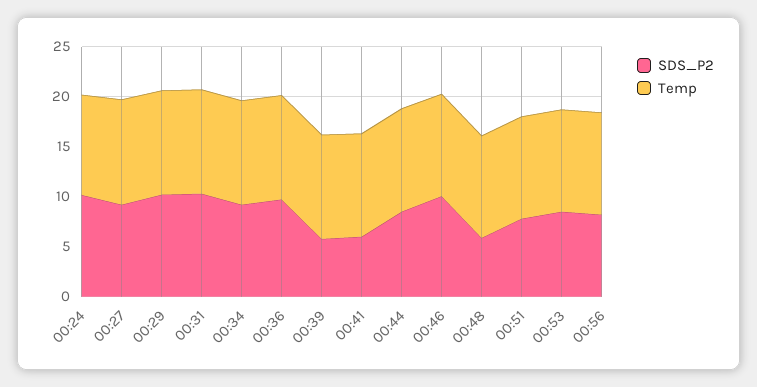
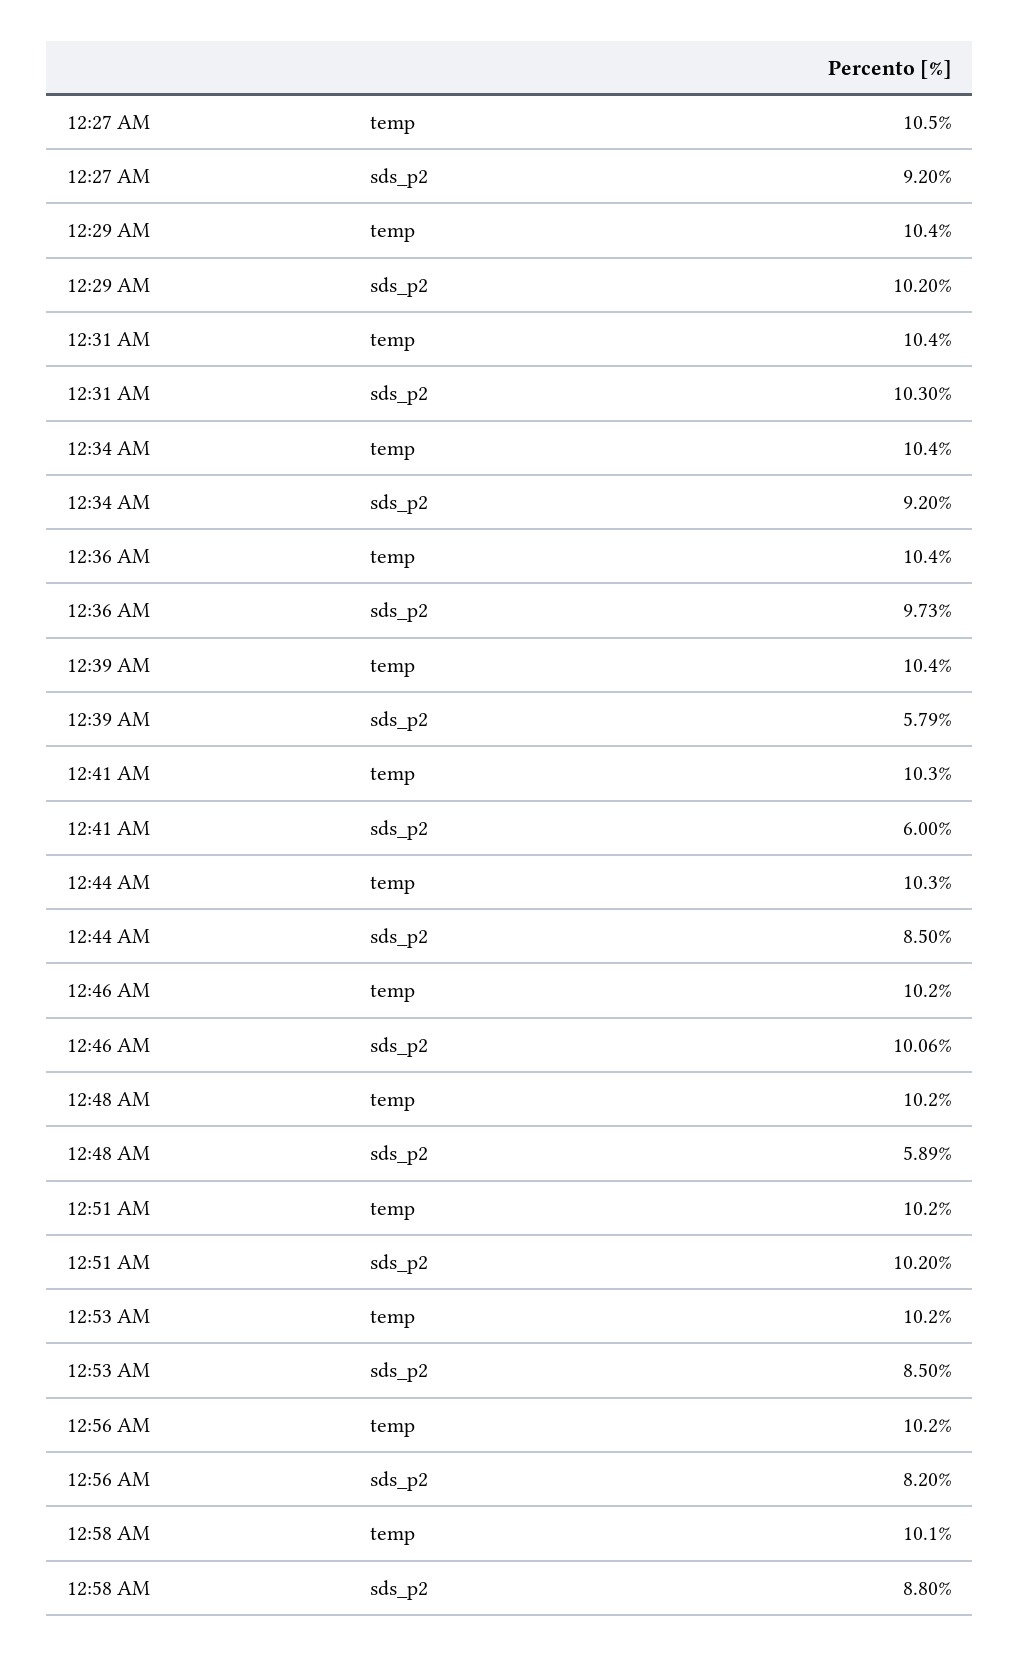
SDS_P2, 00:24: 10 -> none
Temp, 00:24: 10 -> none
SDS_P2, 00:51: 8 -> 10.2
Temp, 12:58 AM: none -> 10.1
SDS_P2, 12:58 AM: none -> 8.8

